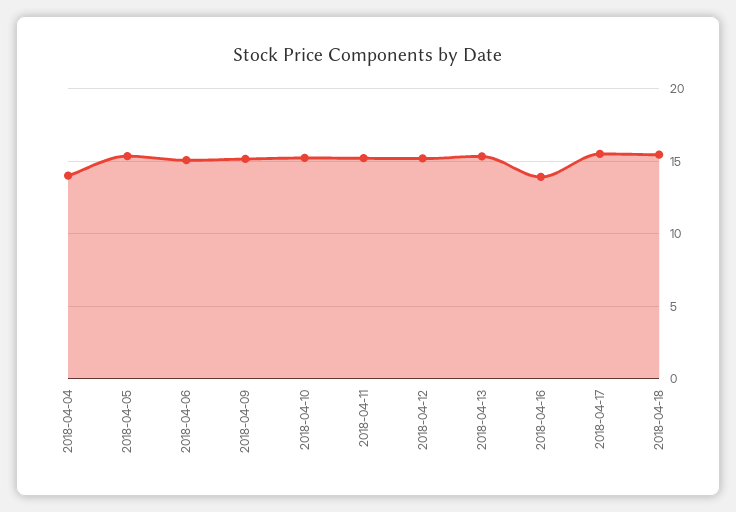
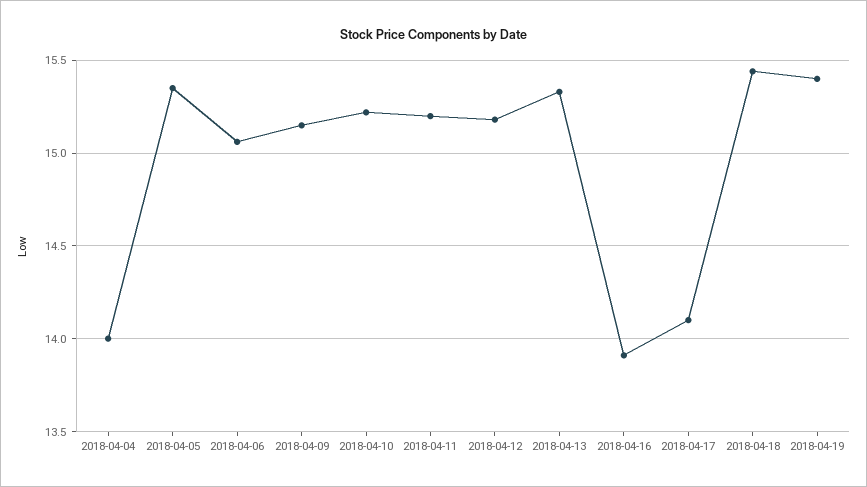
2018-04-17: 15.5 -> 14.1
2018-04-19: none -> 15.4

